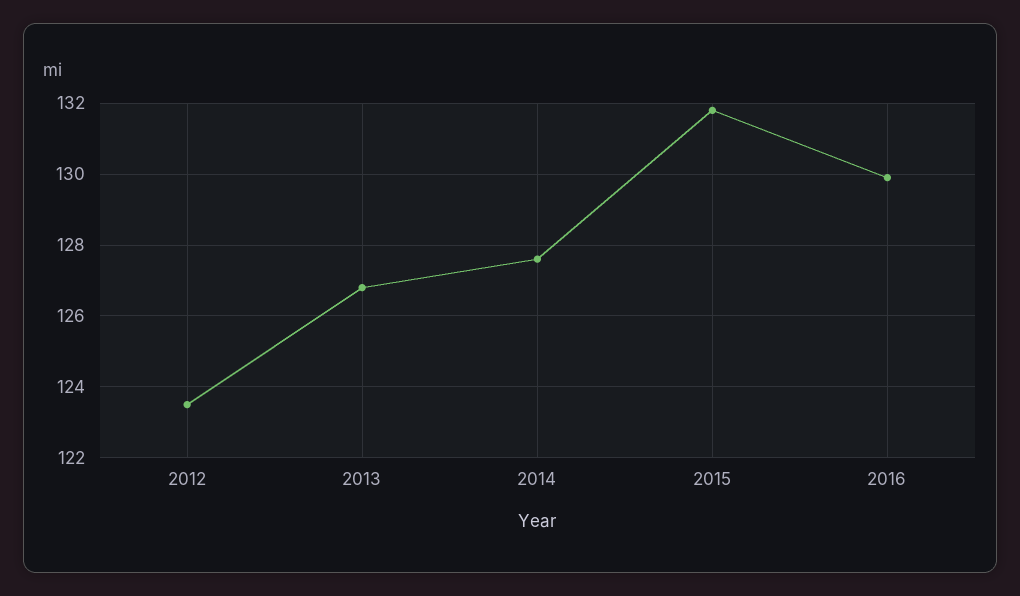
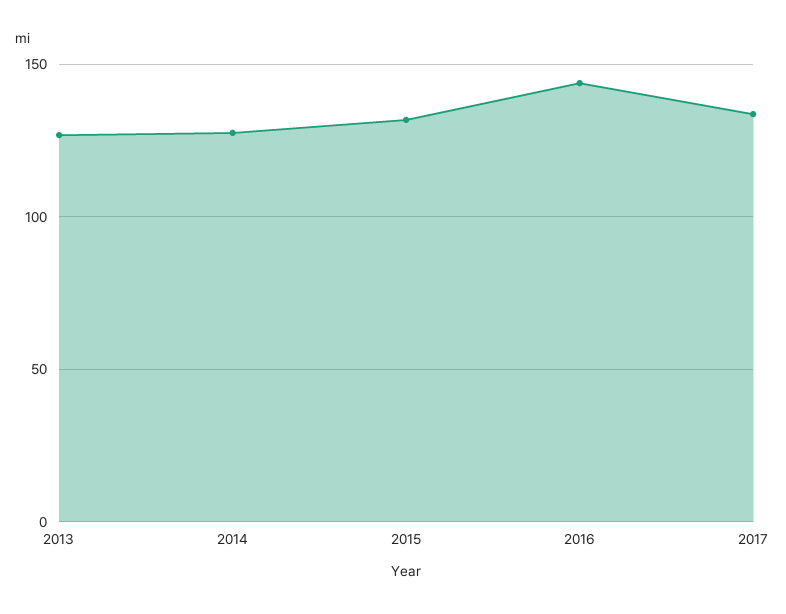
2012: 123.5 -> none
2016: 130 -> 145
2017: none -> 135

